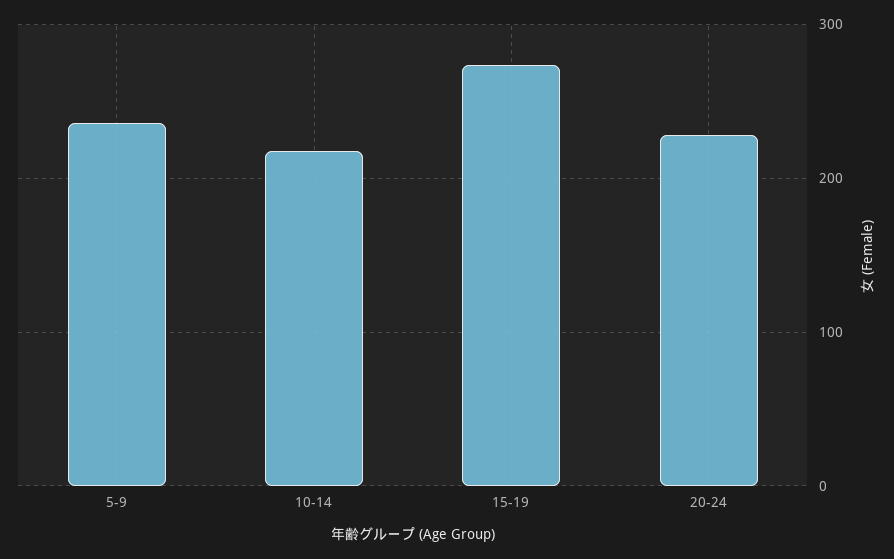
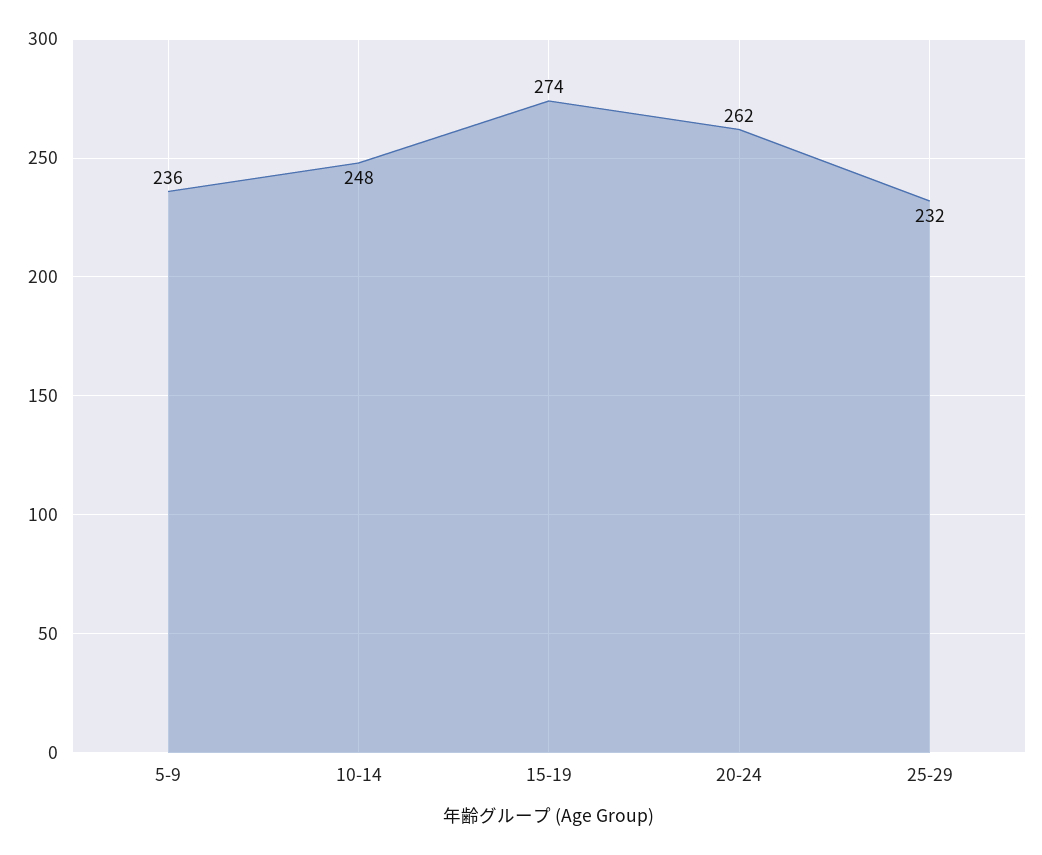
10-14: 220 -> 248
20-24: 230 -> 262
25-29: none -> 232

